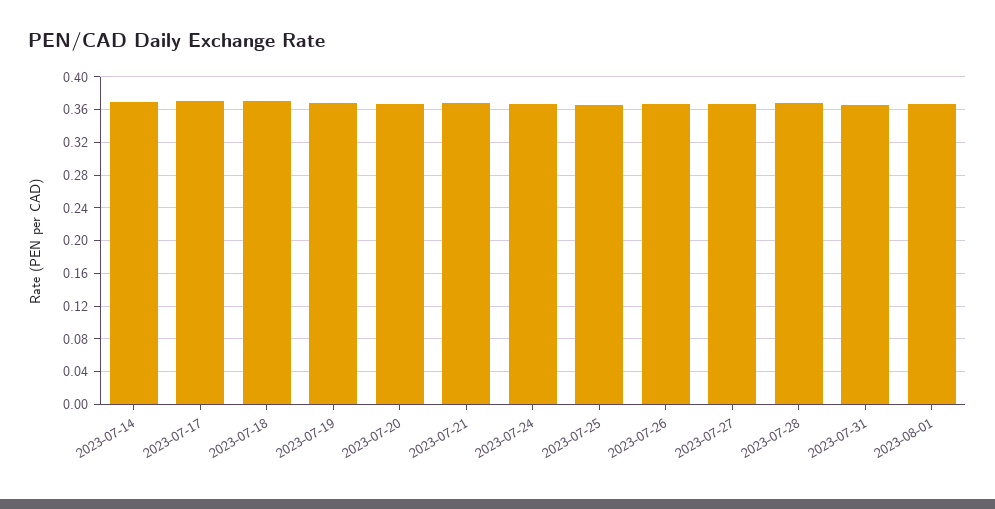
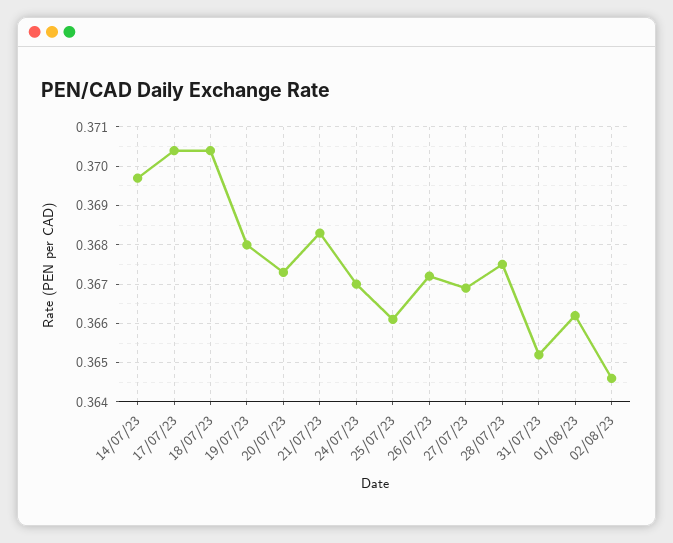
02/08/23: none -> 0.3645

